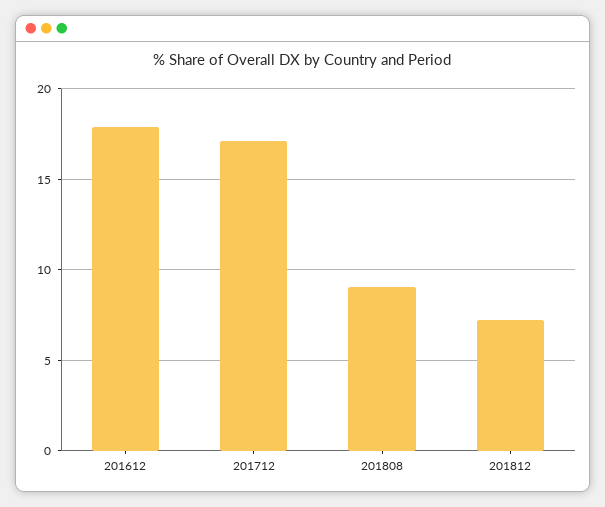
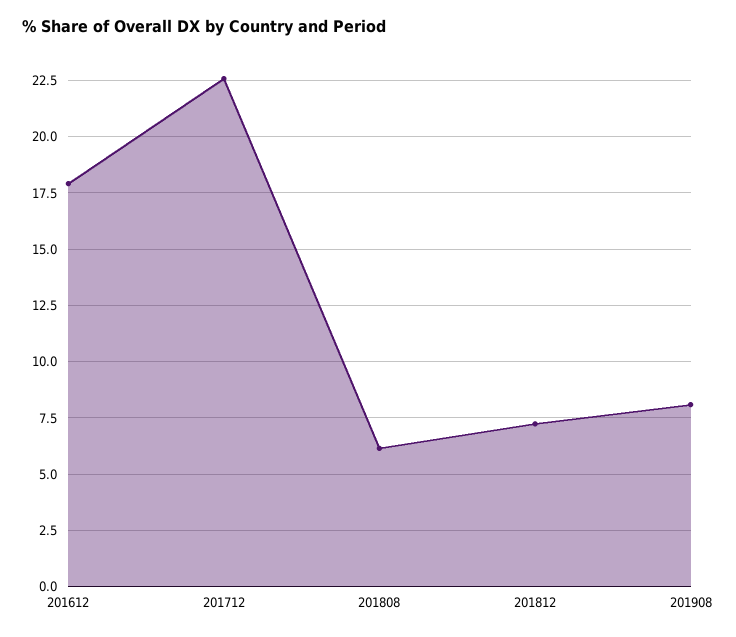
201712: 17 -> 22.5
201808: 9 -> 6
201908: none -> 8

